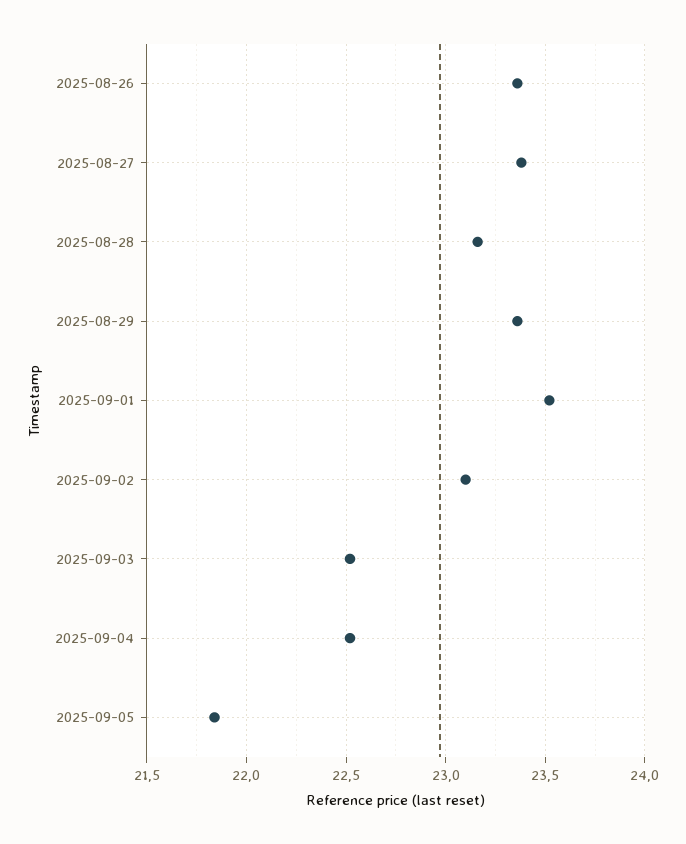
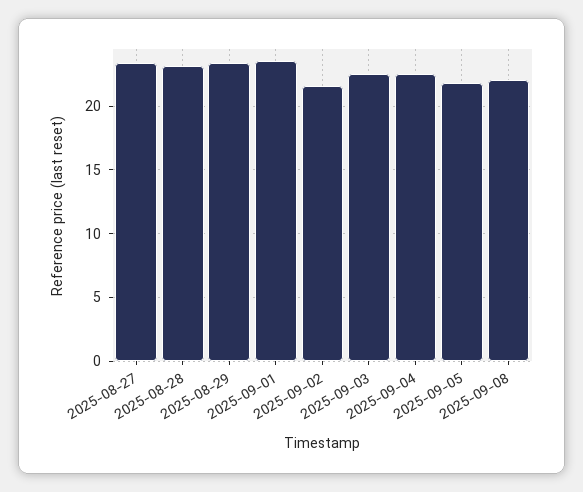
2025-08-26: 23.35 -> none
2025-09-02: 23.1 -> 21.5
2025-09-08: none -> 22

